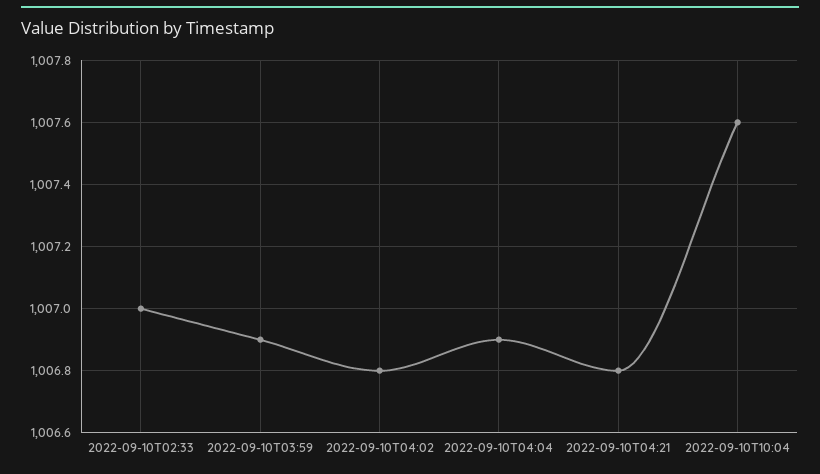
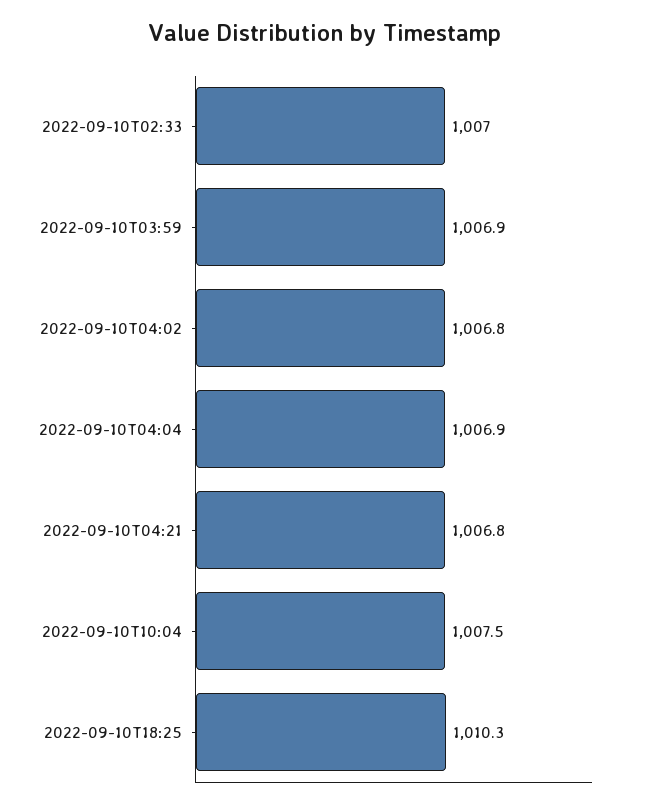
2022-09-10T10:04: 1007.6 -> 1007.5
2022-09-10T18:25: none -> 1010.3

